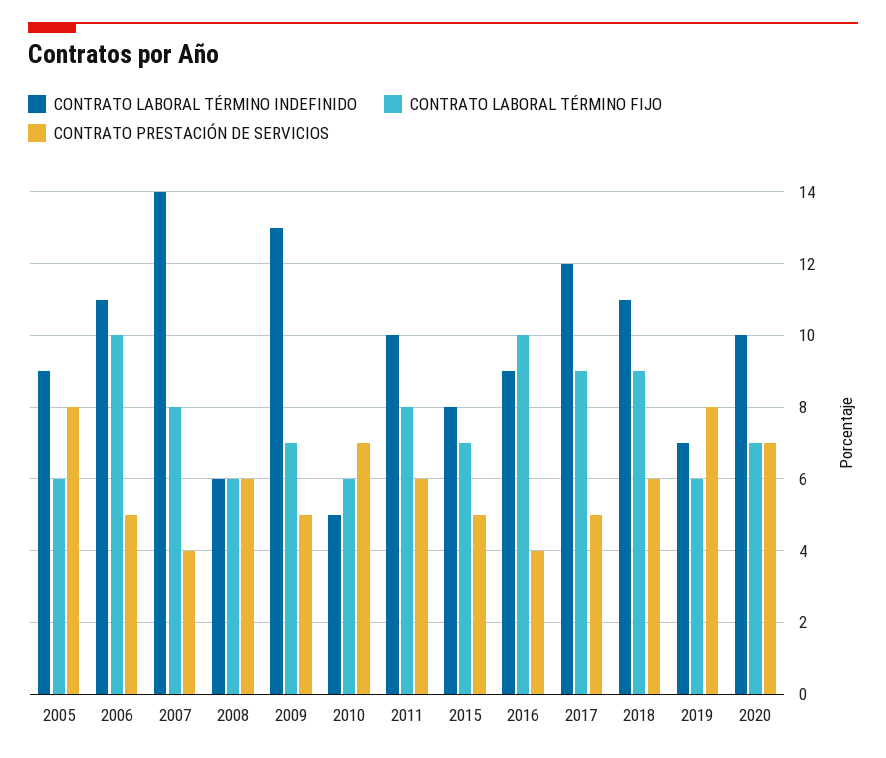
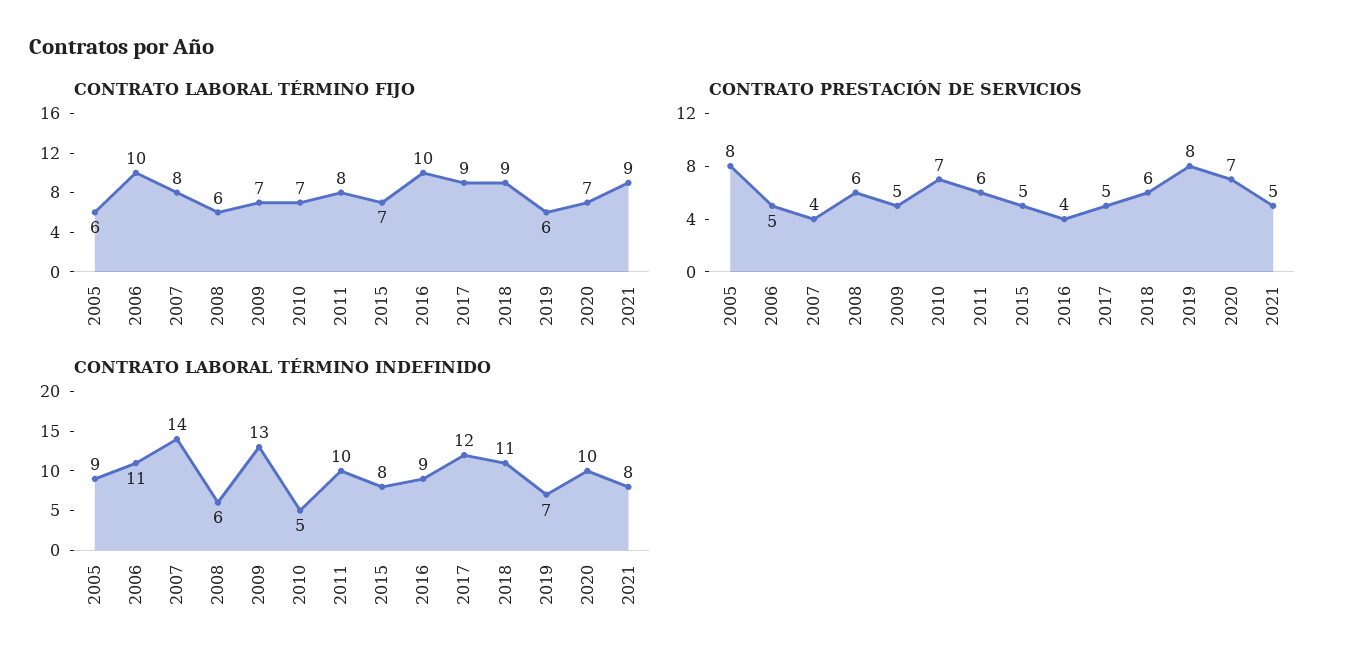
CONTRATO LABORAL TÉRMINO FIJO, 2010: 6 -> 7
CONTRATO LABORAL TÉRMINO FIJO, 2021: none -> 9
CONTRATO PRESTACIÓN DE SERVICIOS, 2021: none -> 5
CONTRATO LABORAL TÉRMINO INDEFINIDO, 2021: none -> 8

